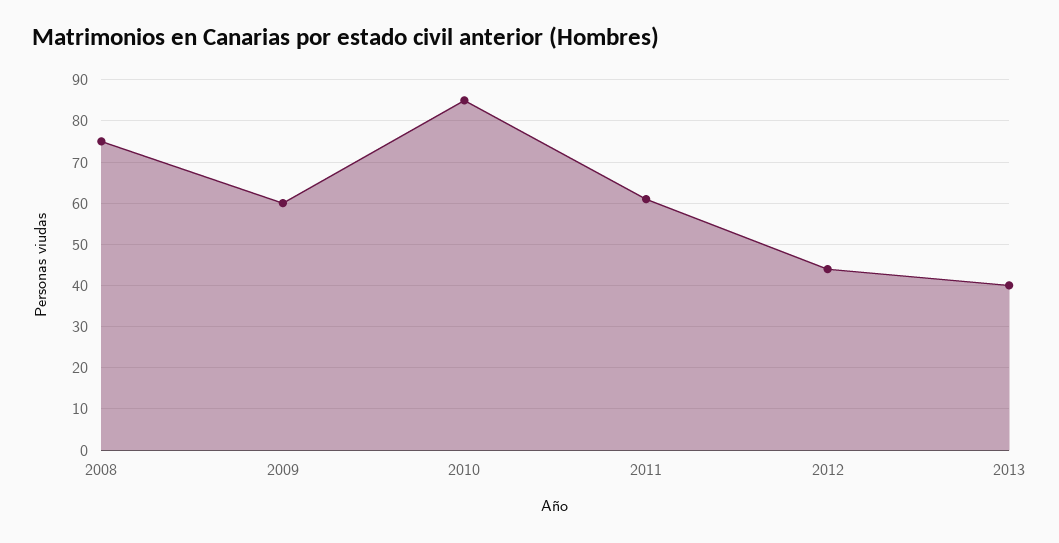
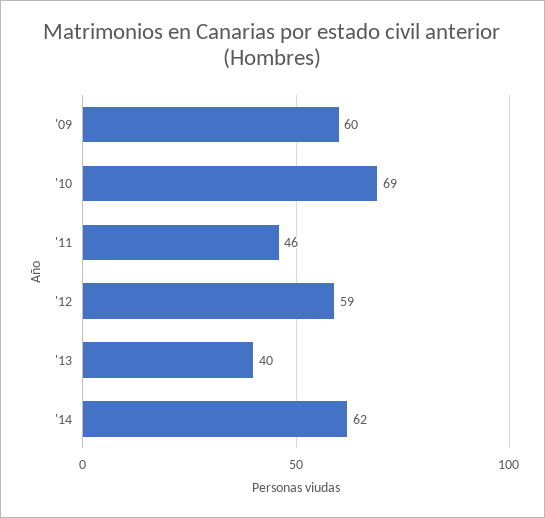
2008: 75 -> none
2010: 85 -> 69
2011: 60 -> 46
2012: 45 -> 59
'14: none -> 62

